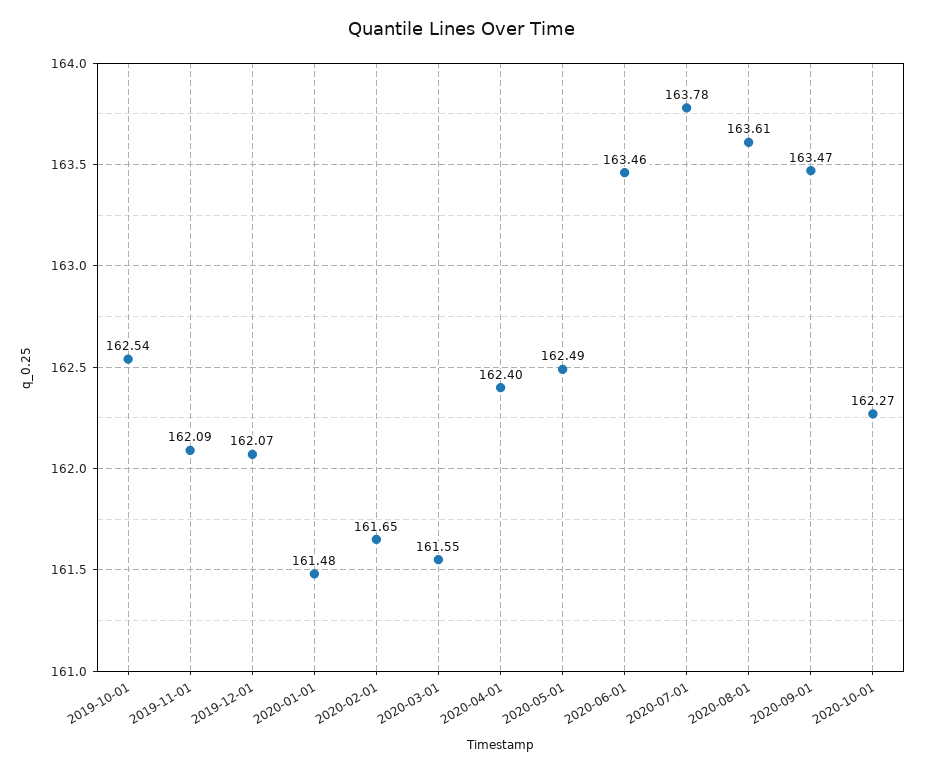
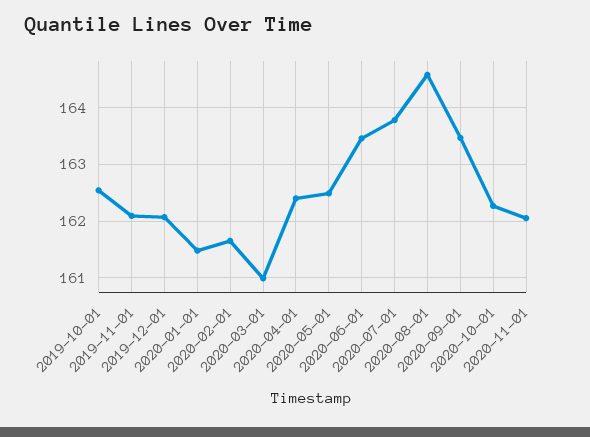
2020-03-01: 161.55 -> 161
2020-08-01: 163.61 -> 164.6
2020-11-01: none -> 162

